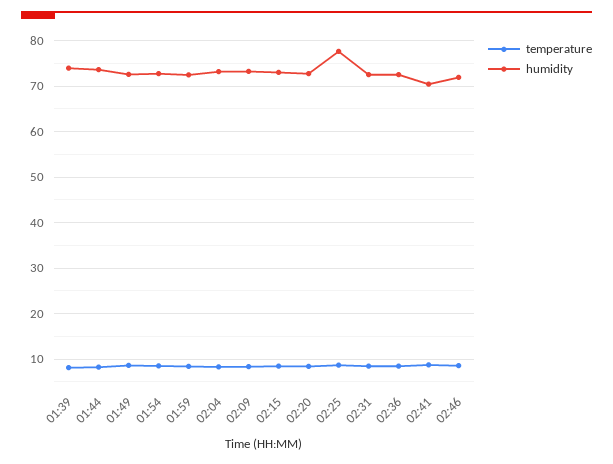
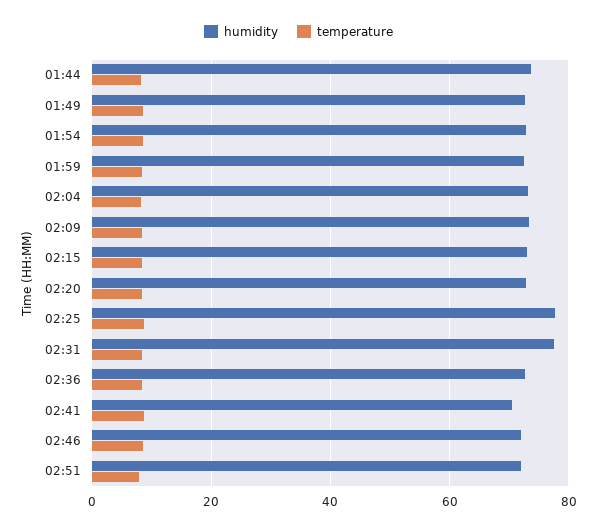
temperature, 01:39: 8 -> none
humidity, 01:39: 74 -> none
humidity, 02:31: 72 -> 78
humidity, 02:51: none -> 72
temperature, 02:51: none -> 8

